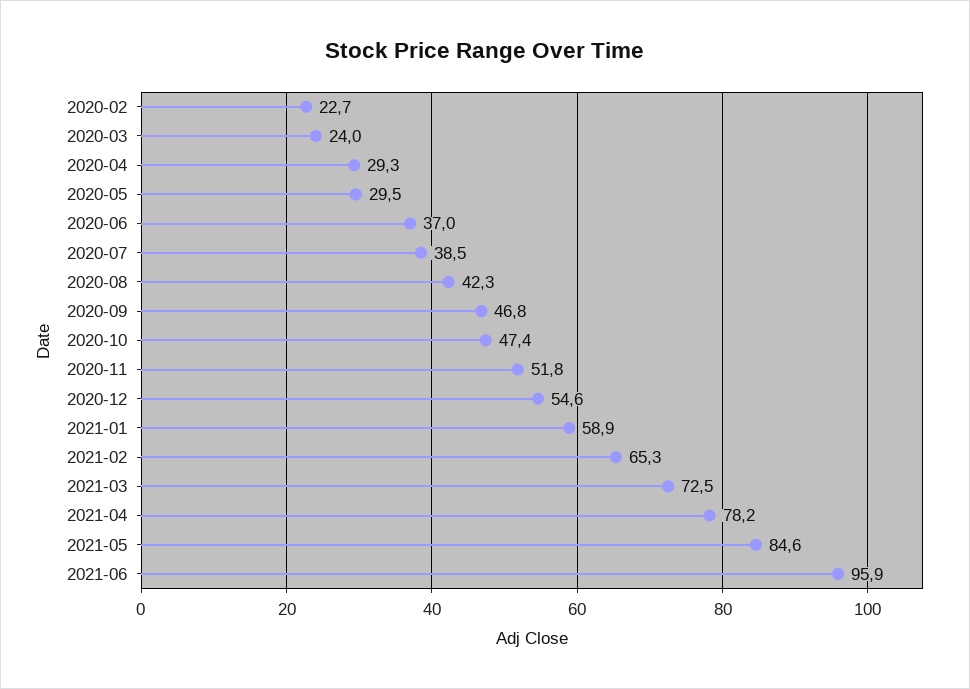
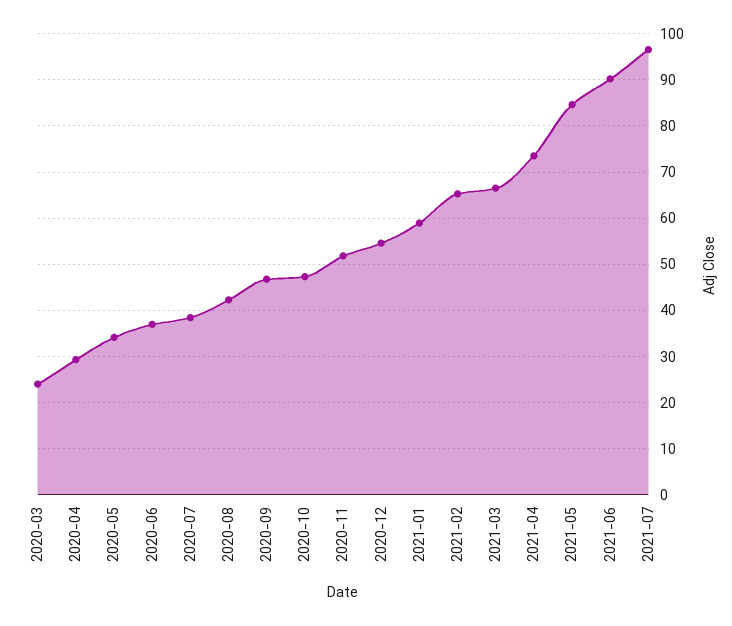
2020-02: 22.7 -> none
2020-05: 29.5 -> 34
2021-03: 72.5 -> 66
2021-04: 78.2 -> 74
2021-06: 95.9 -> 90
2021-07: none -> 96

